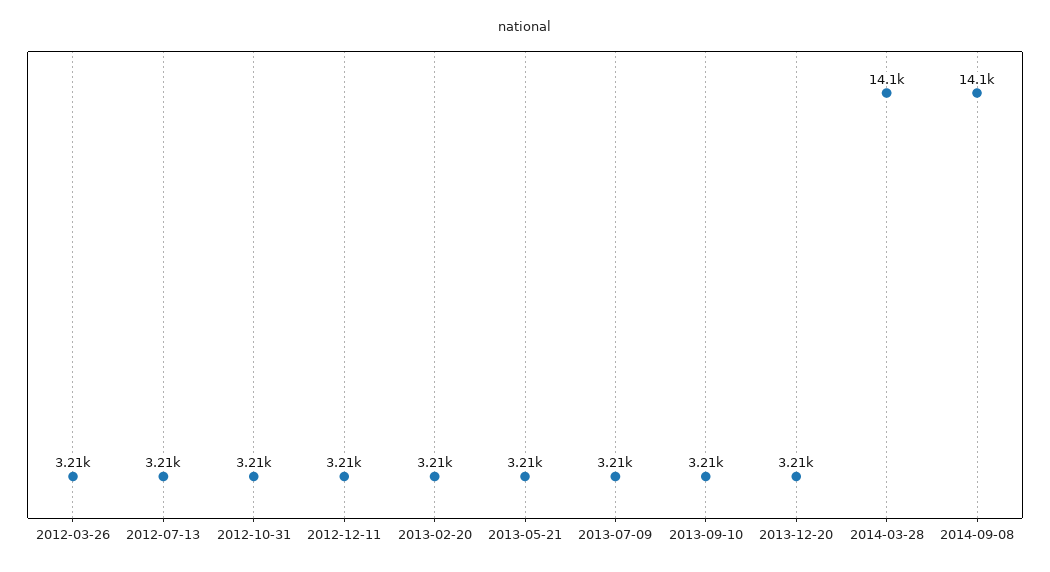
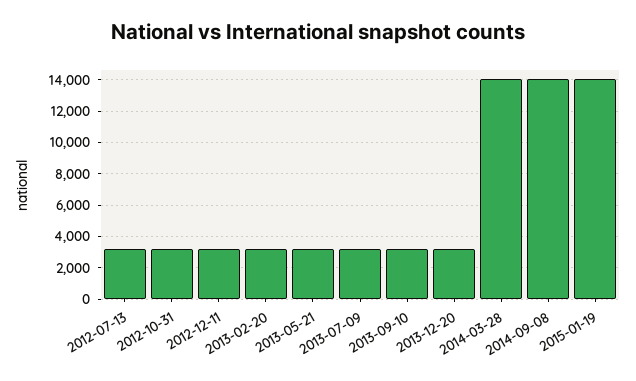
2012-03-26: 3210 -> none
2015-01-19: none -> 14000

